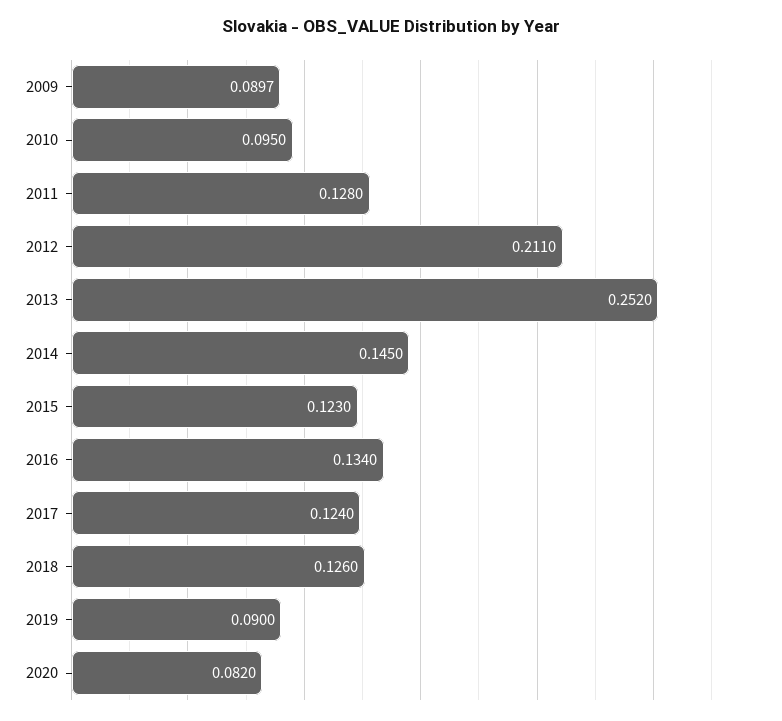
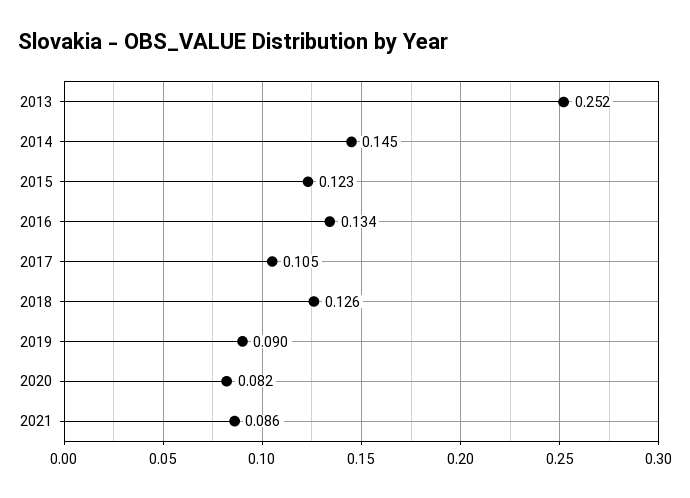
2009: 0.0897 -> none
2010: 0.095 -> none
2011: 0.128 -> none
2012: 0.211 -> none
2017: 0.124 -> 0.105
2021: none -> 0.086

